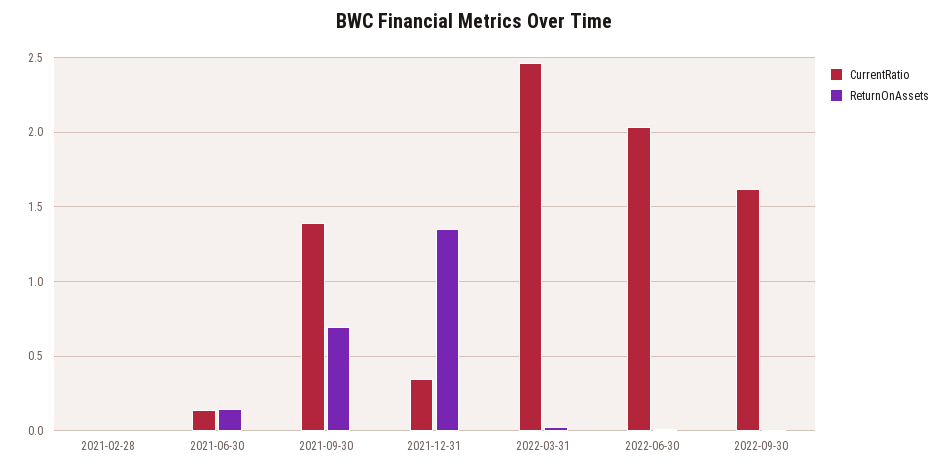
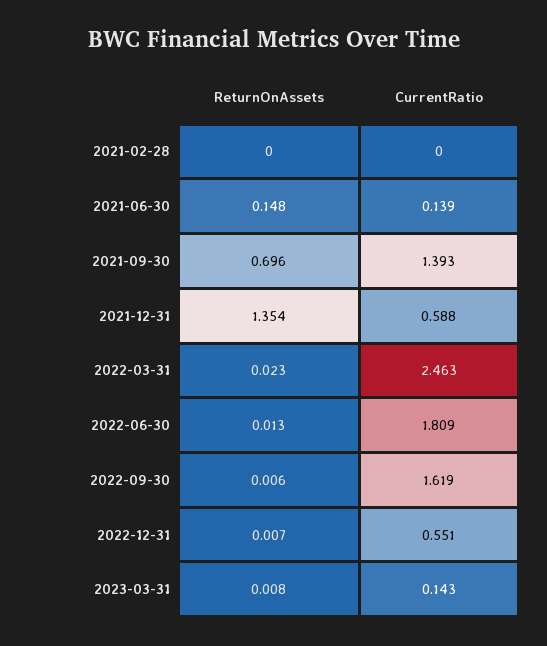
CurrentRatio, 2021-12-31: 0.35 -> 0.588
CurrentRatio, 2022-06-30: 2.05 -> 1.809
ReturnOnAssets, 2022-12-31: none -> 0.007
CurrentRatio, 2022-12-31: none -> 0.551
ReturnOnAssets, 2023-03-31: none -> 0.008
CurrentRatio, 2023-03-31: none -> 0.143

